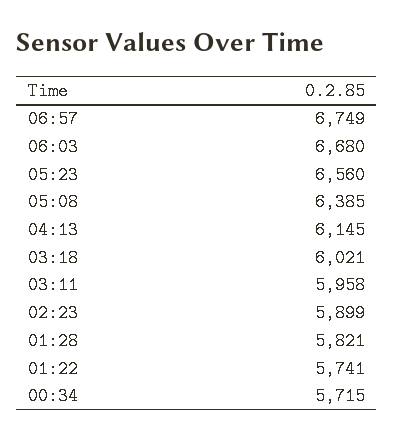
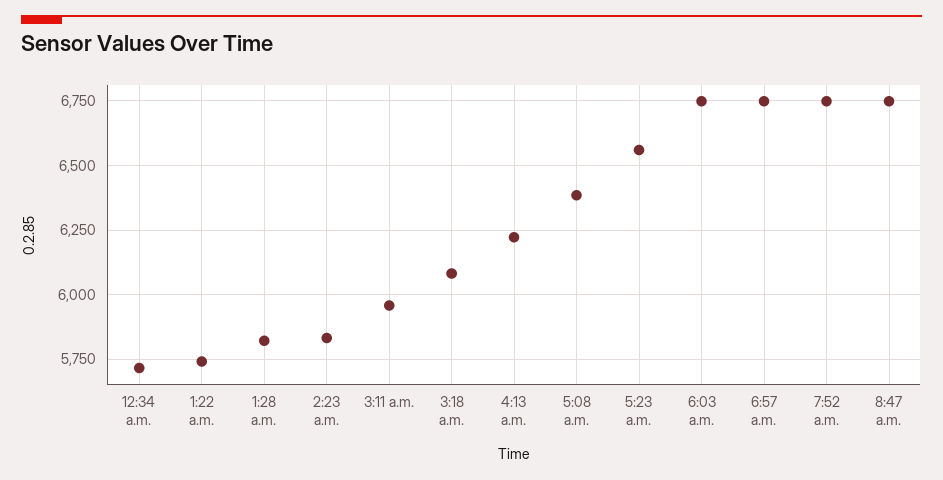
06:03: 6680 -> 6750
04:13: 6145 -> 6225
03:18: 6021 -> 6075
02:23: 5899 -> 5825
7:52 a.m.: none -> 6750
8:47 a.m.: none -> 6750

